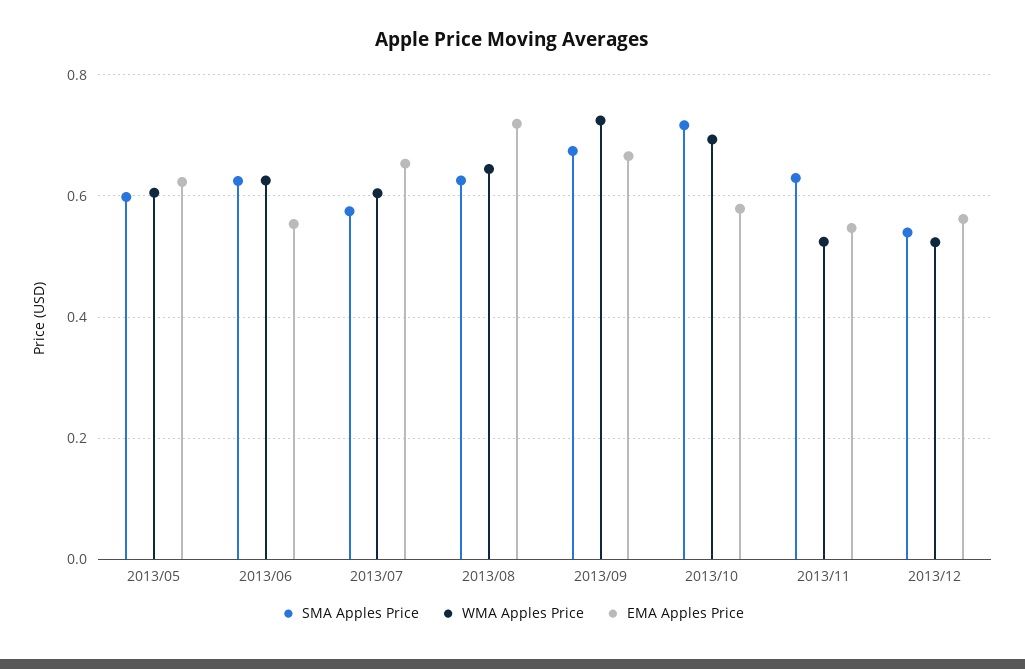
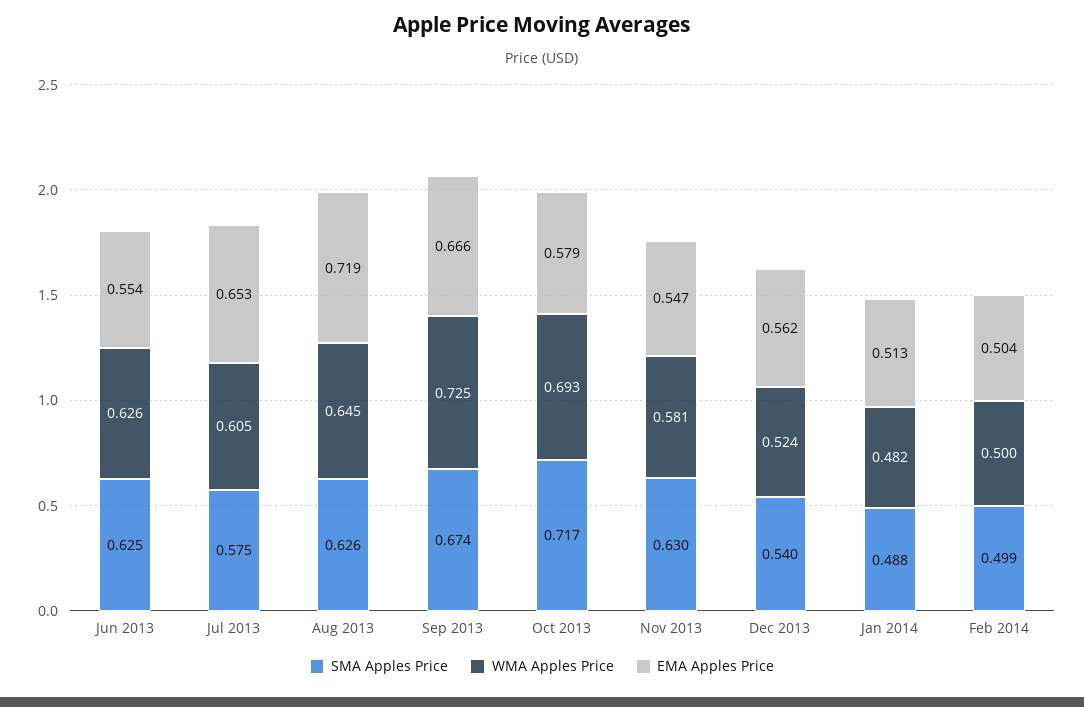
SMA Apples Price, 2013/05: 0.6 -> none
WMA Apples Price, 2013/05: 0.6 -> none
EMA Apples Price, 2013/05: 0.62 -> none
WMA Apples Price, 2013/11: 0.52 -> 0.581
SMA Apples Price, Jan 2014: none -> 0.488
WMA Apples Price, Jan 2014: none -> 0.482
EMA Apples Price, Jan 2014: none -> 0.513
SMA Apples Price, Feb 2014: none -> 0.499
WMA Apples Price, Feb 2014: none -> 0.5
EMA Apples Price, Feb 2014: none -> 0.504

